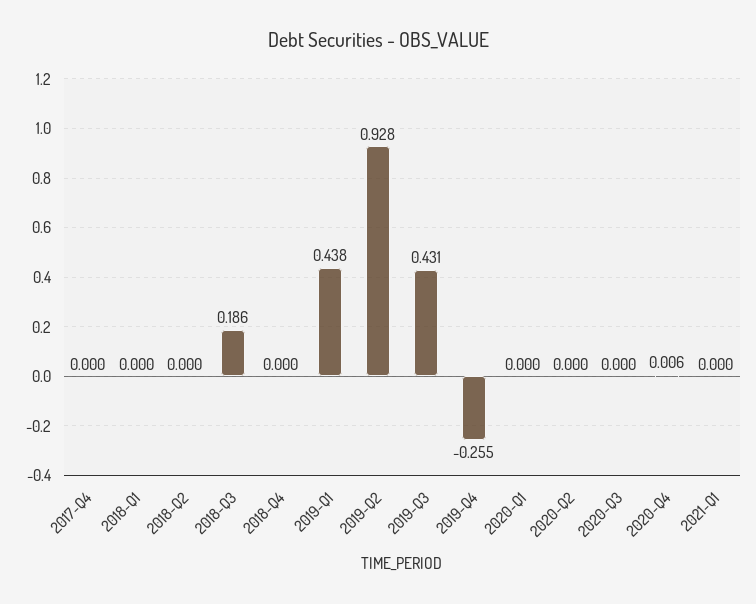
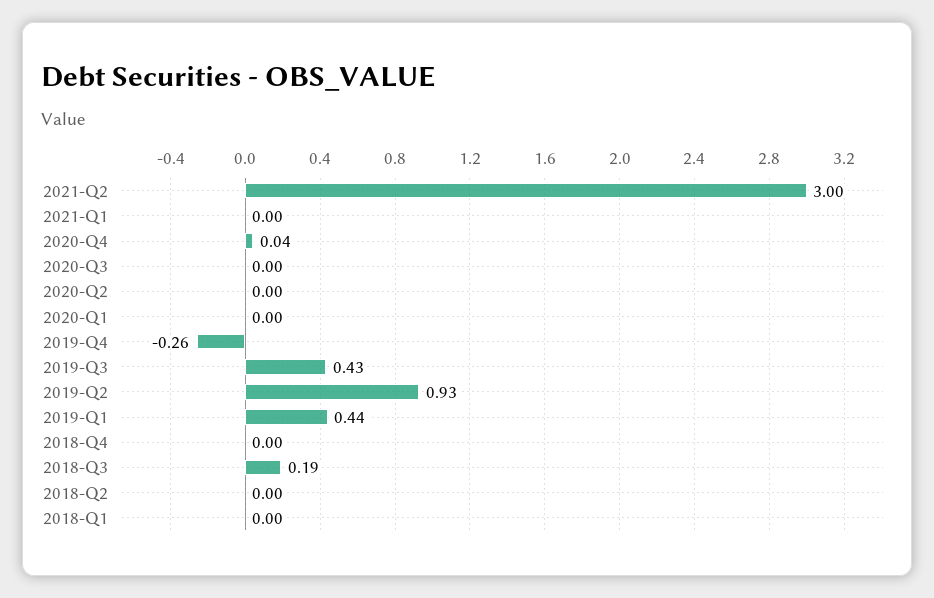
2017-Q4: 0 -> none
2020-Q4: 0.006 -> 0.04
2021-Q2: none -> 3

